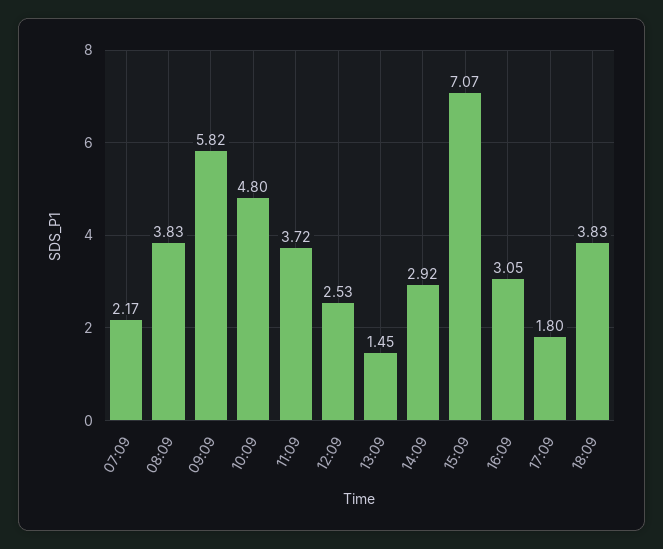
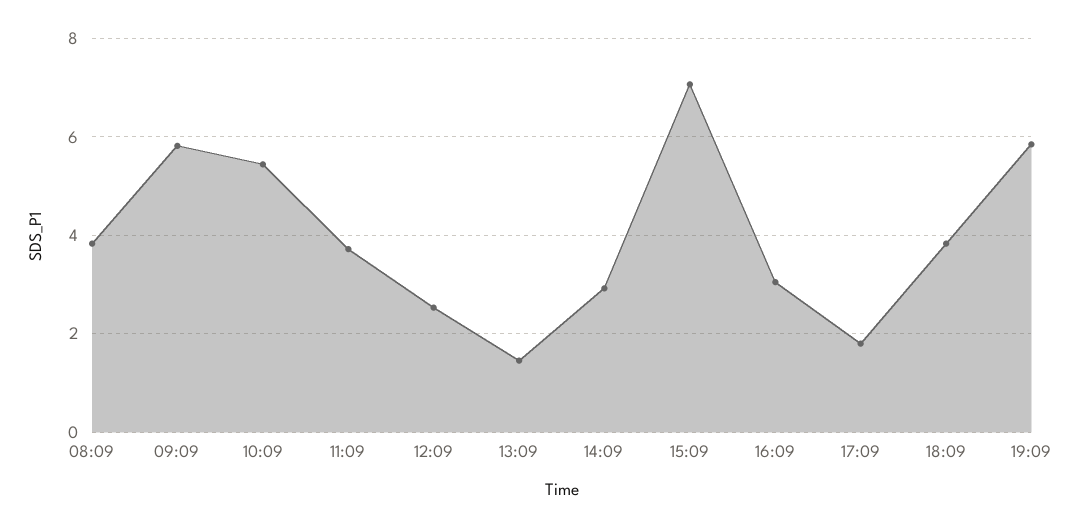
07:09: 2.17 -> none
10:09: 4.8 -> 5.4
19:09: none -> 5.8

